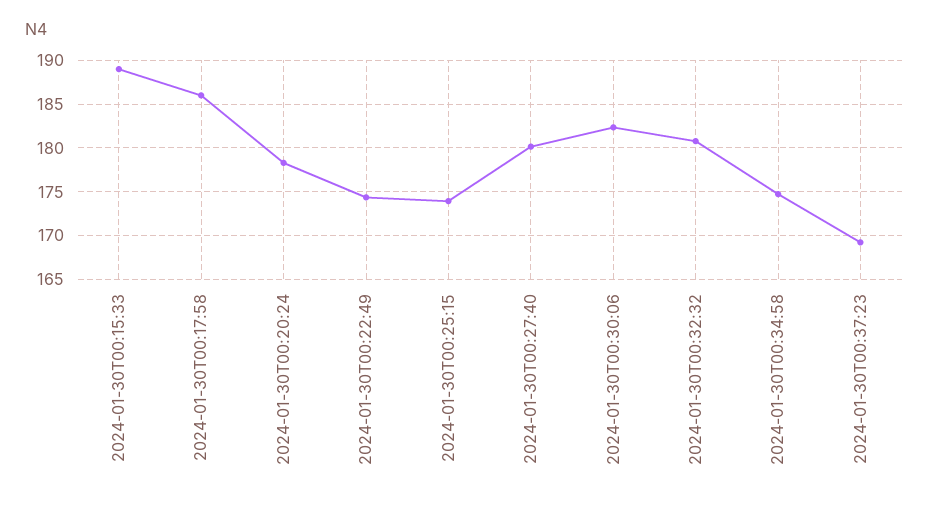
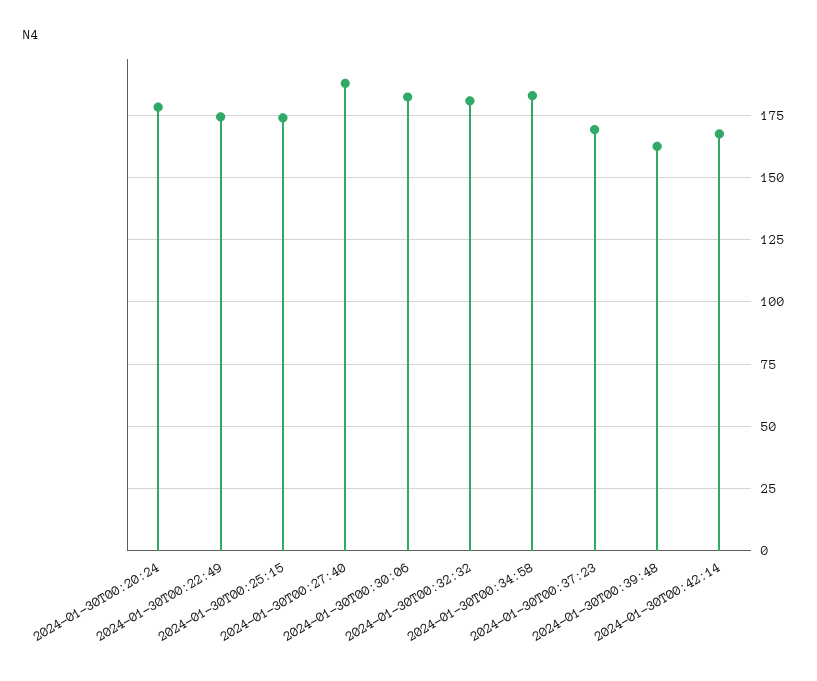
2024-01-30T00:15:33: 189 -> none
2024-01-30T00:17:58: 186 -> none
2024-01-30T00:27:40: 180 -> 187.5
2024-01-30T00:34:58: 175 -> 182.5
2024-01-30T00:39:48: none -> 162.5
2024-01-30T00:42:14: none -> 167.5

